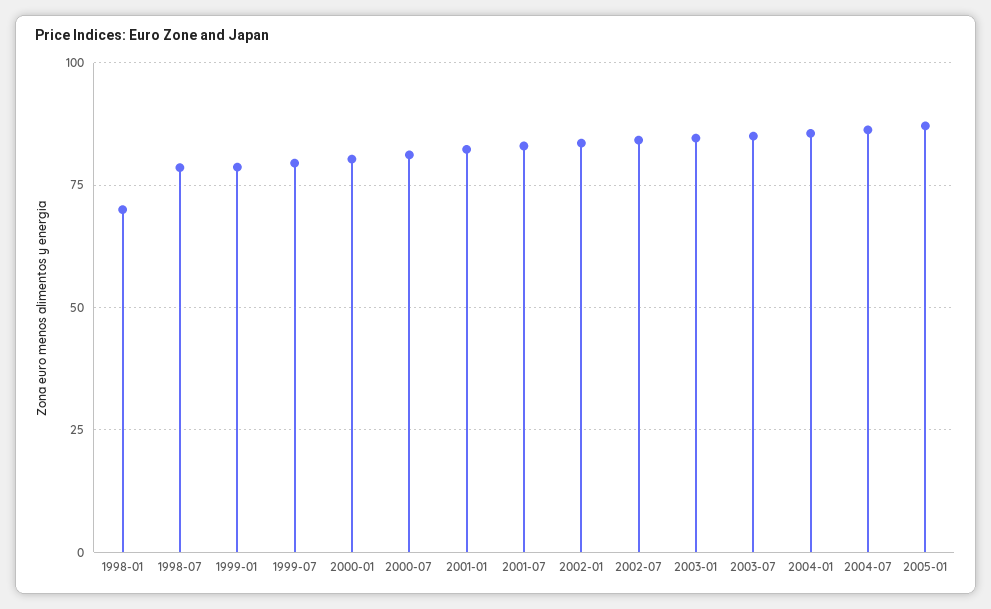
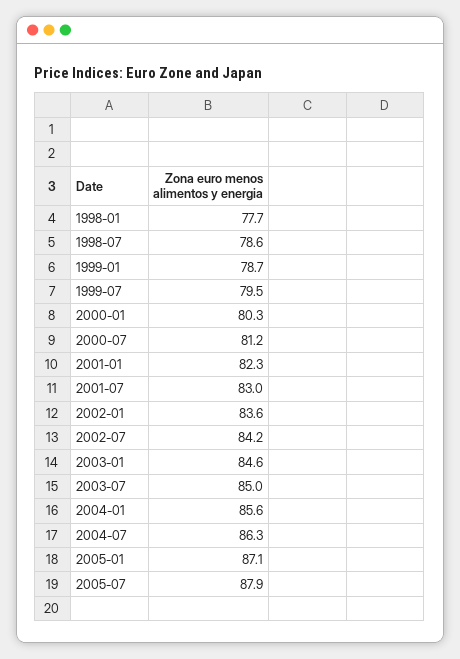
1998-01: 70 -> 77.7
2005-07: none -> 87.9

